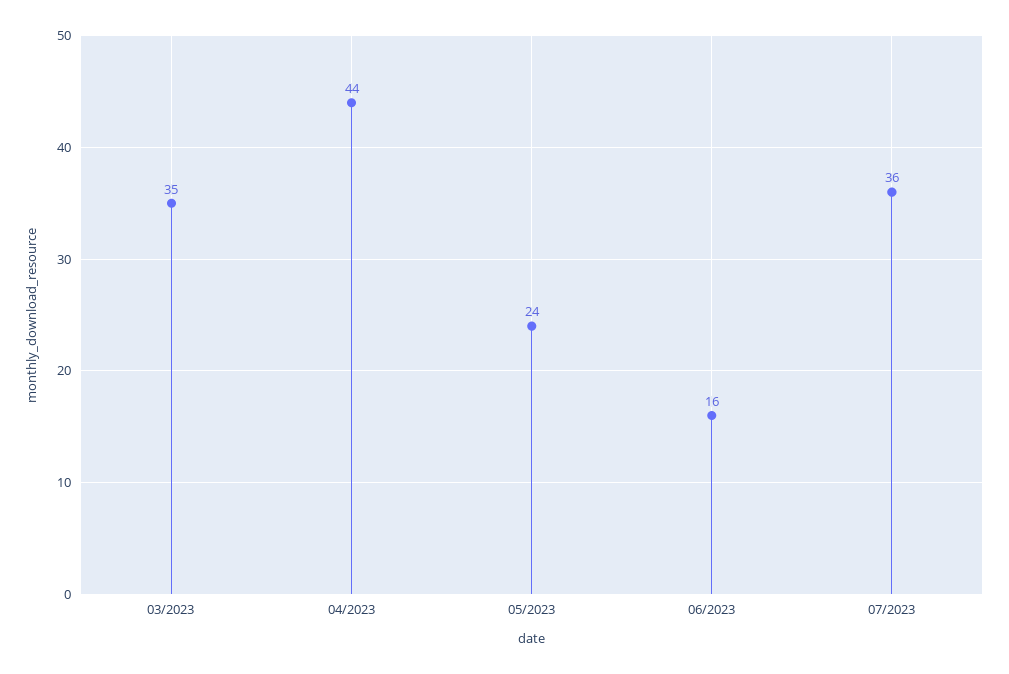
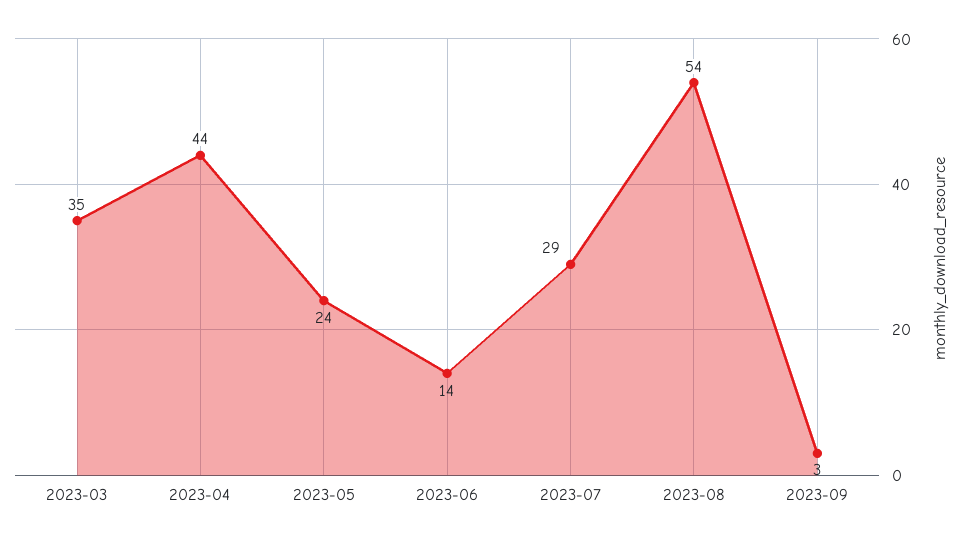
06/2023: 16 -> 14
07/2023: 36 -> 29
2023-08: none -> 54
2023-09: none -> 3

